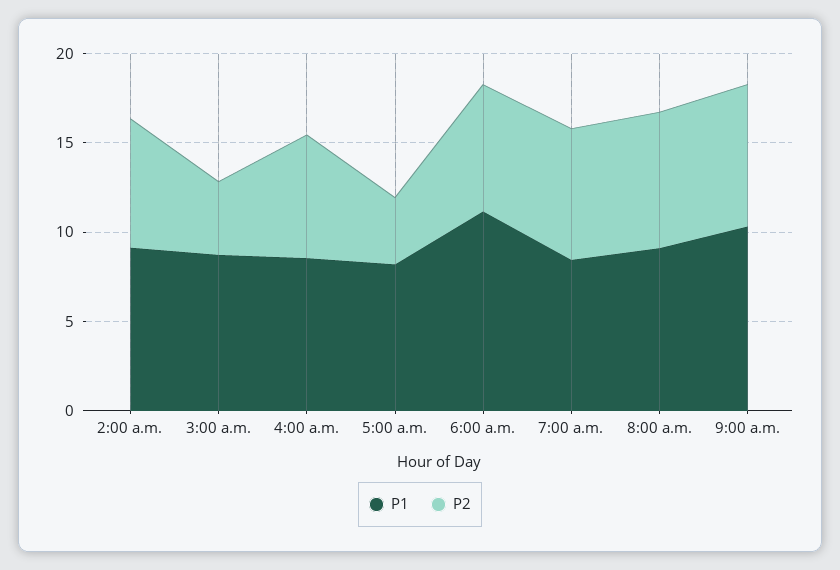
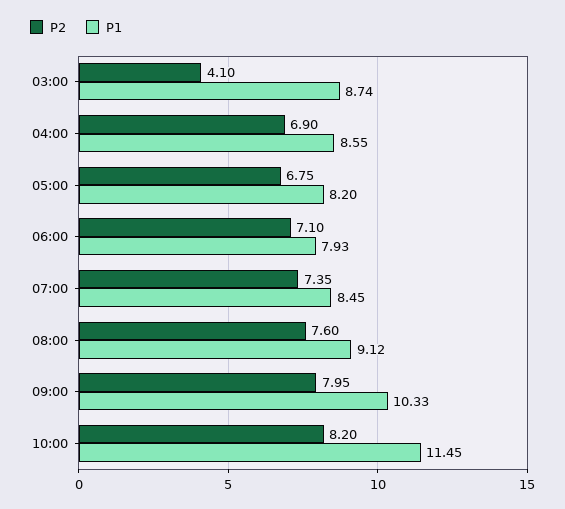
P1, 2:00 a.m.: 9 -> none
P2, 2:00 a.m.: 7 -> none
P2, 5:00 a.m.: 4 -> 6.75
P1, 6:00 a.m.: 11 -> 7.93
P2, 10:00: none -> 8.2
P1, 10:00: none -> 11.45

